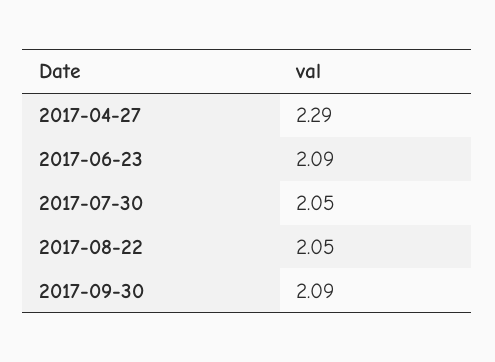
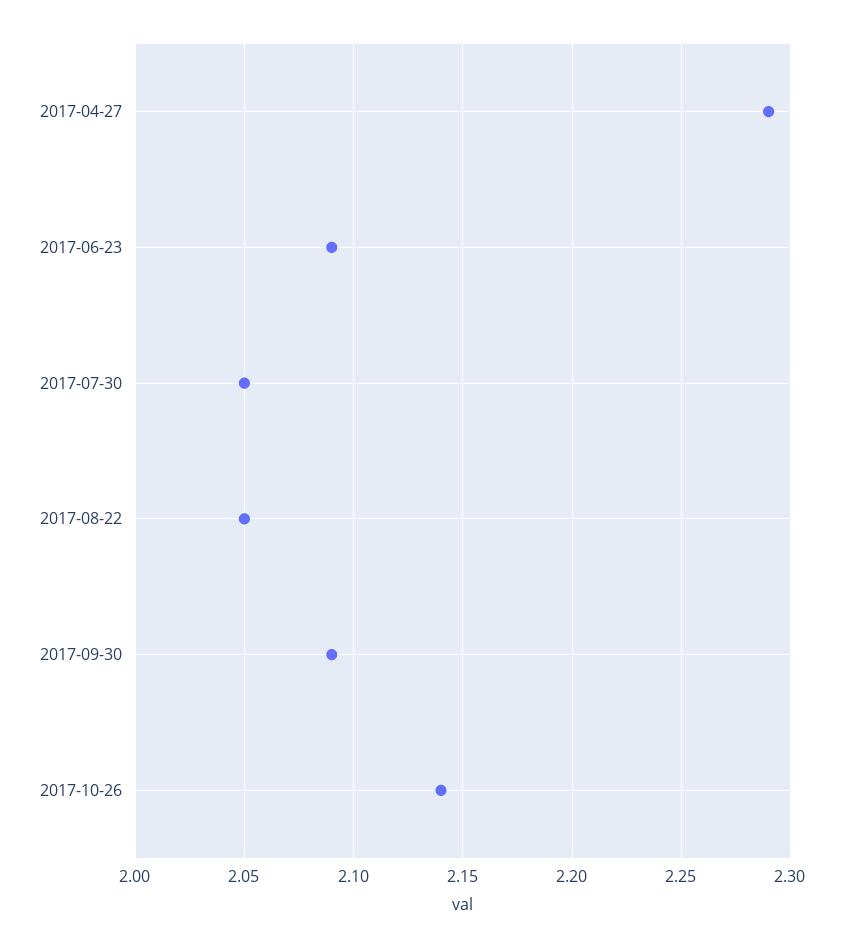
2017-10-26: none -> 2.14

